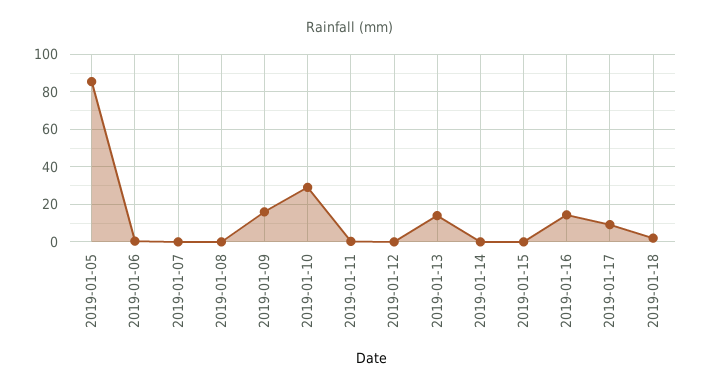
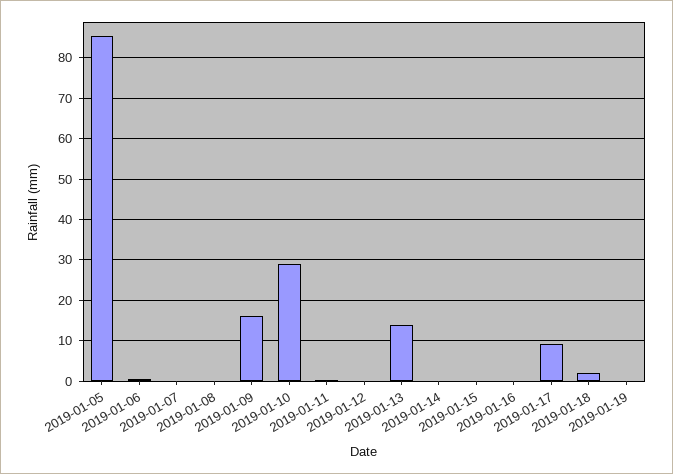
2019-01-16: 15 -> 0
2019-01-19: none -> 0

